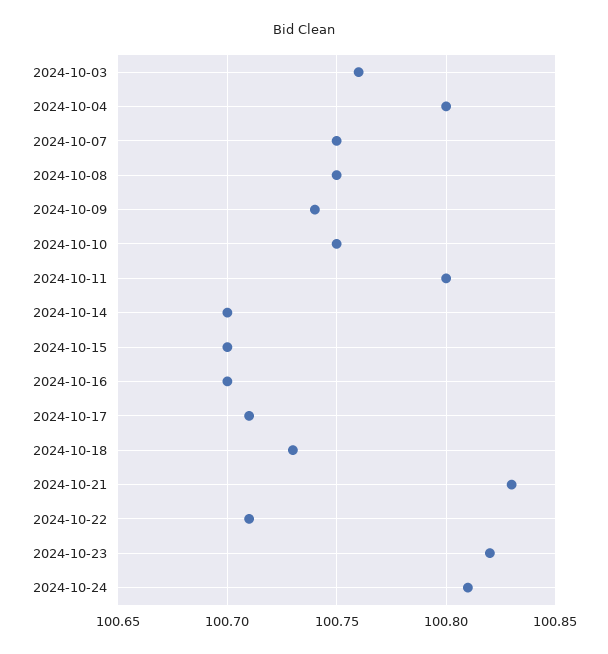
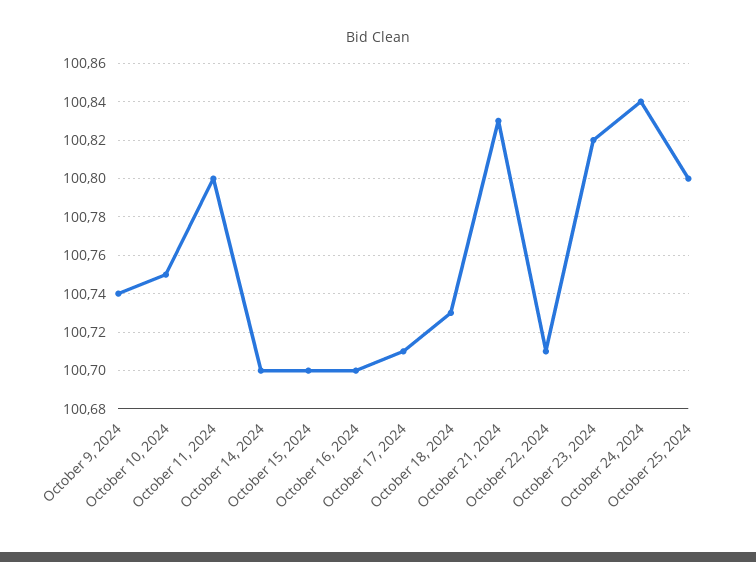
2024-10-03: 100.76 -> none
2024-10-04: 100.8 -> none
2024-10-07: 100.75 -> none
2024-10-08: 100.75 -> none
2024-10-24: 100.81 -> 100.84
October 25, 2024: none -> 100.8

